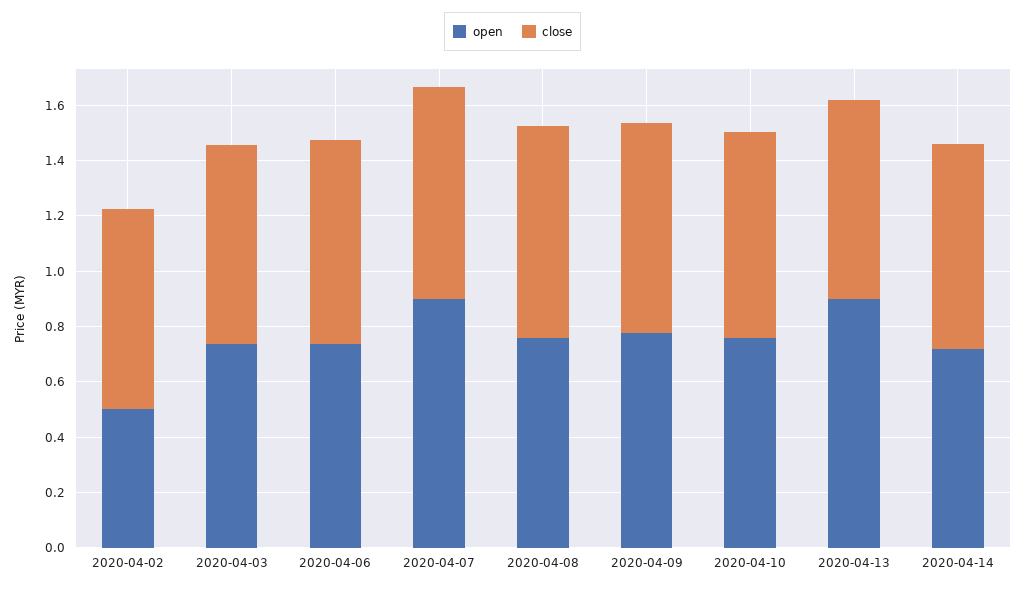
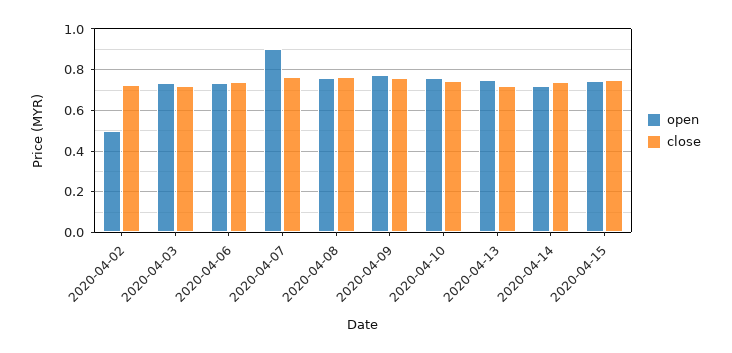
open, 2020-04-13: 0.9 -> 0.75
open, 2020-04-15: none -> 0.75
close, 2020-04-15: none -> 0.75

